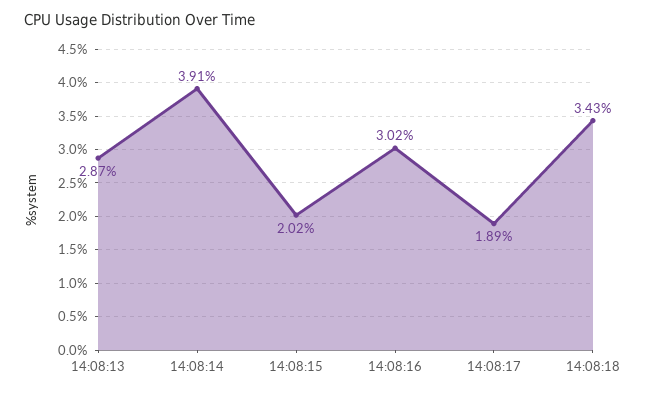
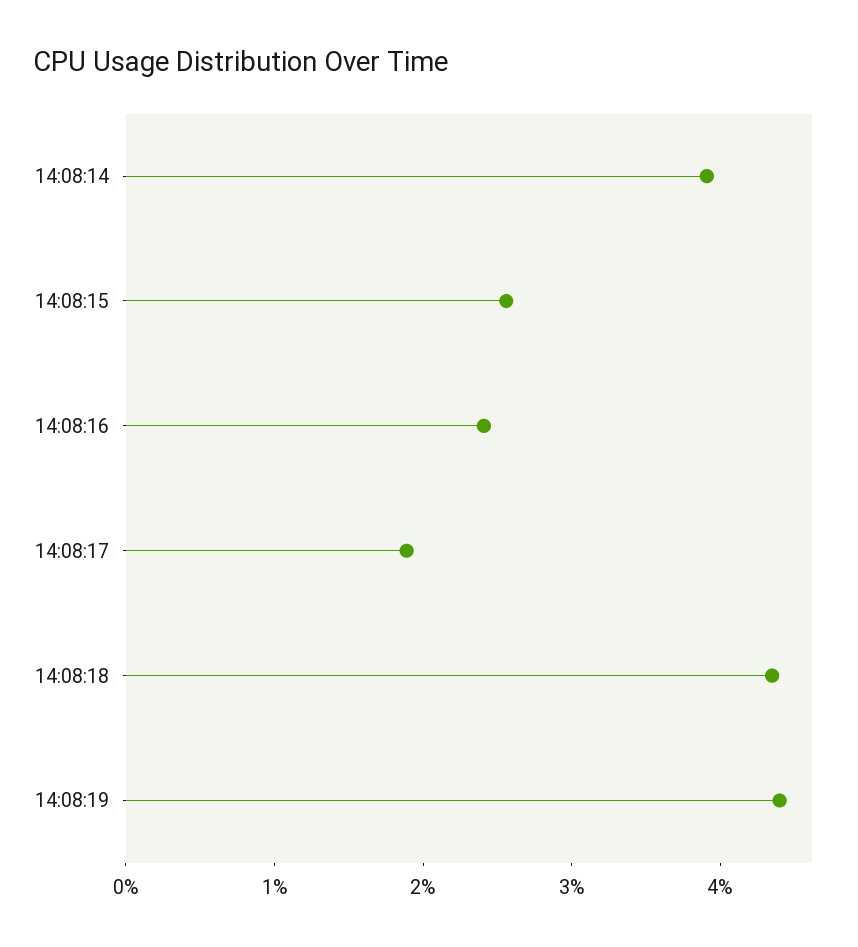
14:08:13: 2.87 -> none
14:08:15: 2.02 -> 2.6
14:08:16: 3.02 -> 2.4
14:08:18: 3.43 -> 4.4
14:08:19: none -> 4.4

